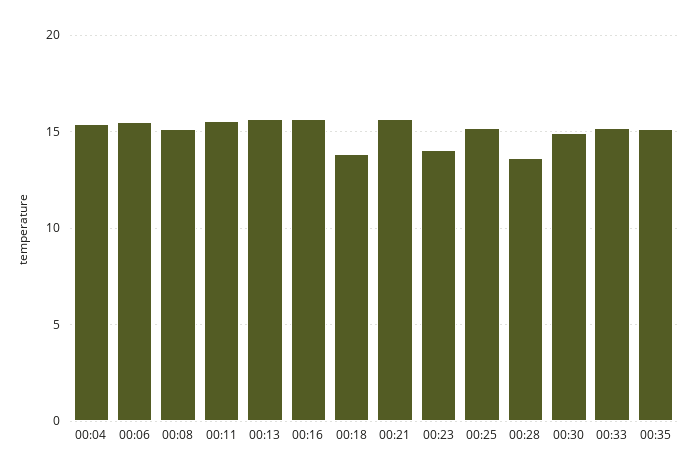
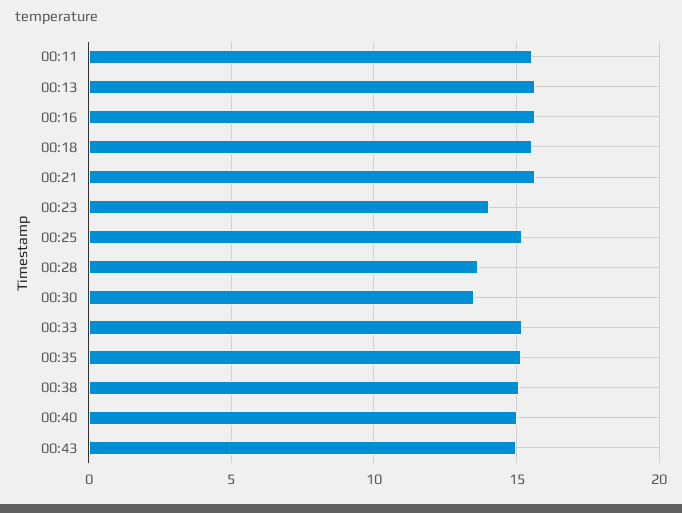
00:04: 15.5 -> none
00:06: 15.5 -> none
00:08: 15 -> none
00:18: 14 -> 15.5
00:30: 15 -> 13.5
00:38: none -> 15
00:40: none -> 15
00:43: none -> 15

